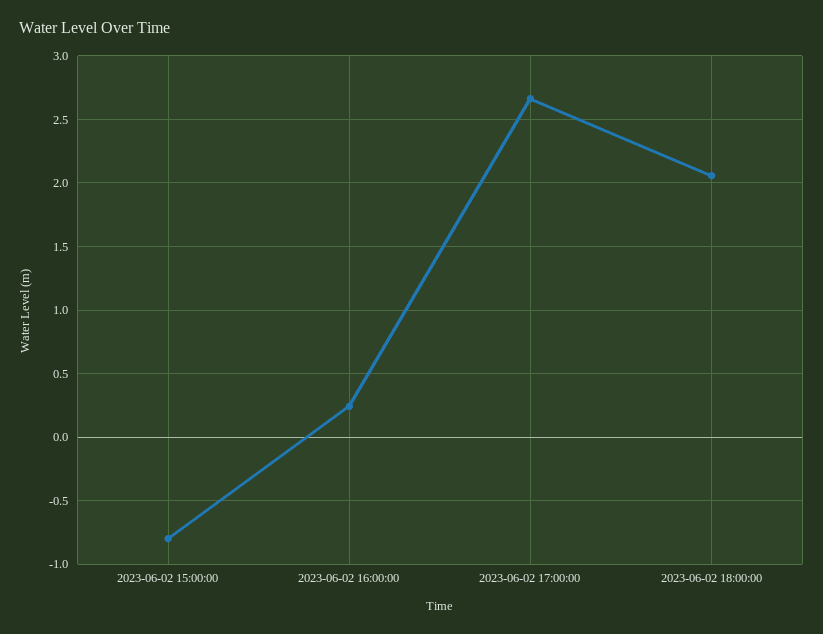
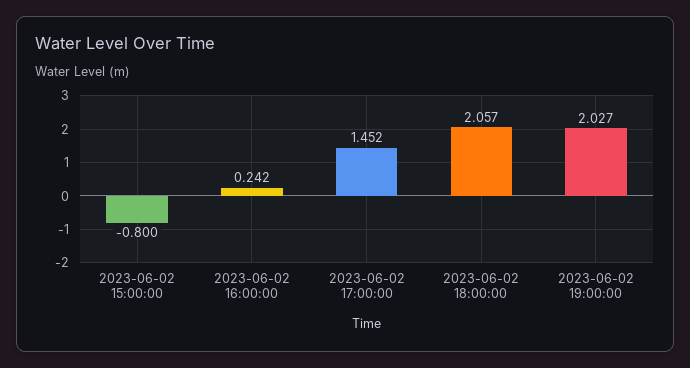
2023-06-02 17:00:00: 2.65 -> 1.452
2023-06-02 19:00:00: none -> 2.027

